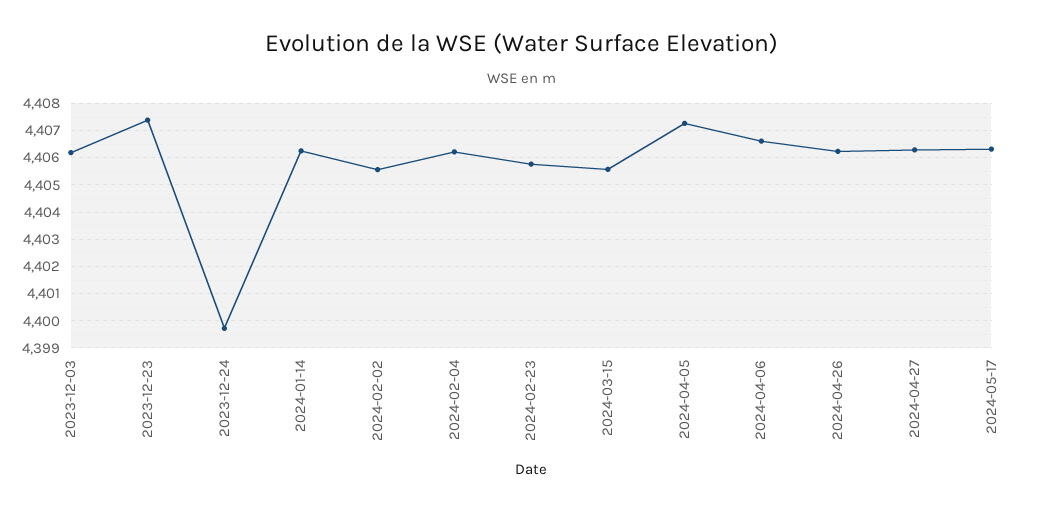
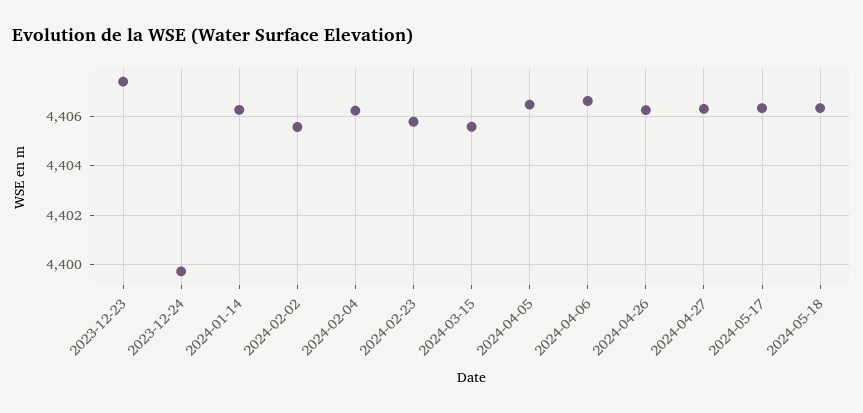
2023-12-03: 4406.25 -> none
2024-04-05: 4407.25 -> 4406.5
2024-05-18: none -> 4406.25

